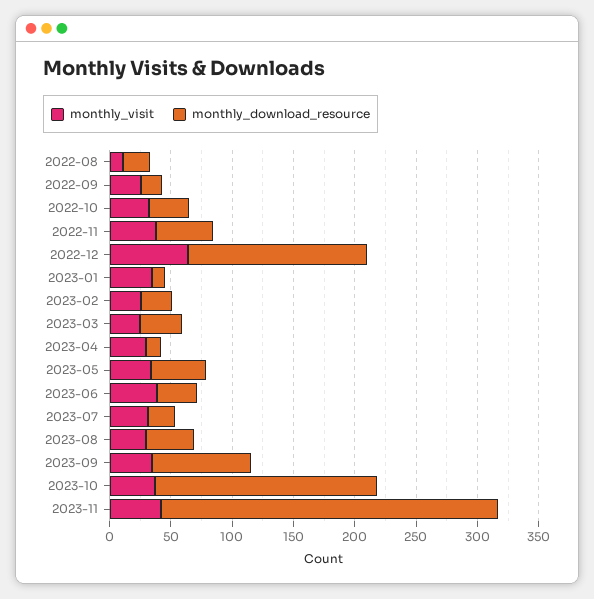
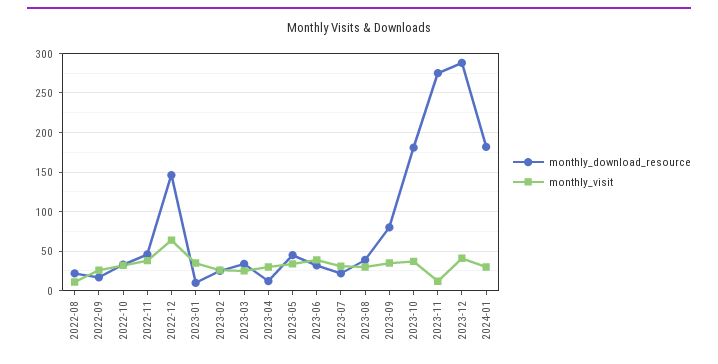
monthly_visit, 2023-11: 40 -> 10
monthly_download_resource, 2023-12: none -> 290
monthly_visit, 2023-12: none -> 40
monthly_download_resource, 2024-01: none -> 180
monthly_visit, 2024-01: none -> 30

